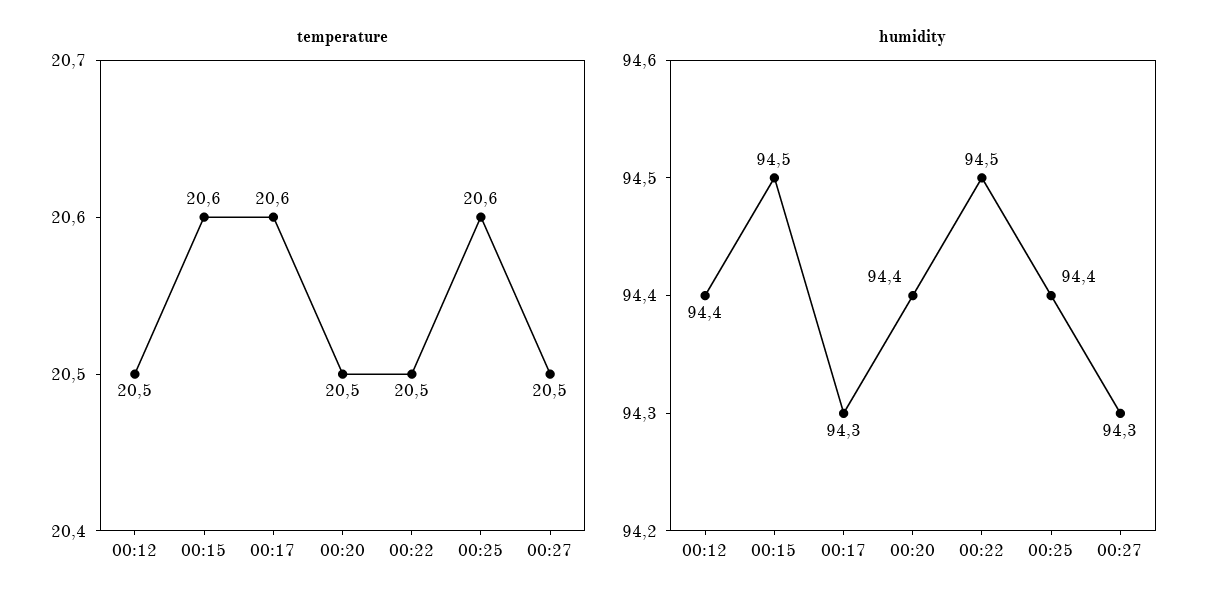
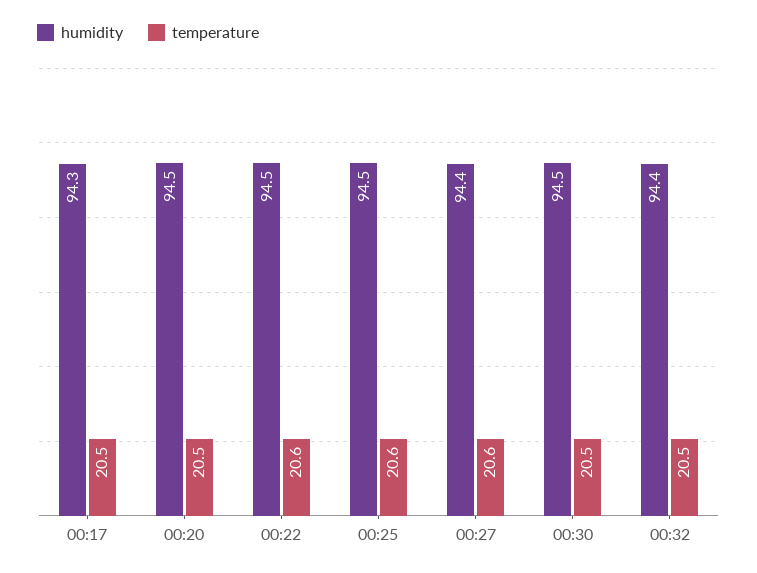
temperature, 00:12: 20.5 -> none
temperature, 00:15: 20.6 -> none
temperature, 00:17: 20.6 -> 20.5
temperature, 00:22: 20.5 -> 20.6
temperature, 00:27: 20.5 -> 20.6
humidity, 00:12: 94.4 -> none
humidity, 00:15: 94.5 -> none
humidity, 00:20: 94.4 -> 94.5
humidity, 00:25: 94.4 -> 94.5
humidity, 00:27: 94.3 -> 94.4
humidity, 00:30: none -> 94.5
temperature, 00:30: none -> 20.5
humidity, 00:32: none -> 94.4
temperature, 00:32: none -> 20.5

